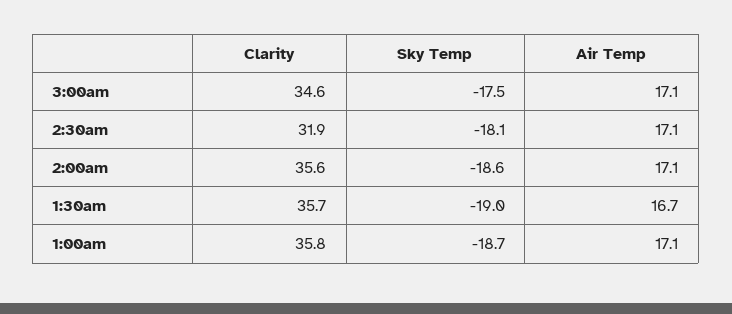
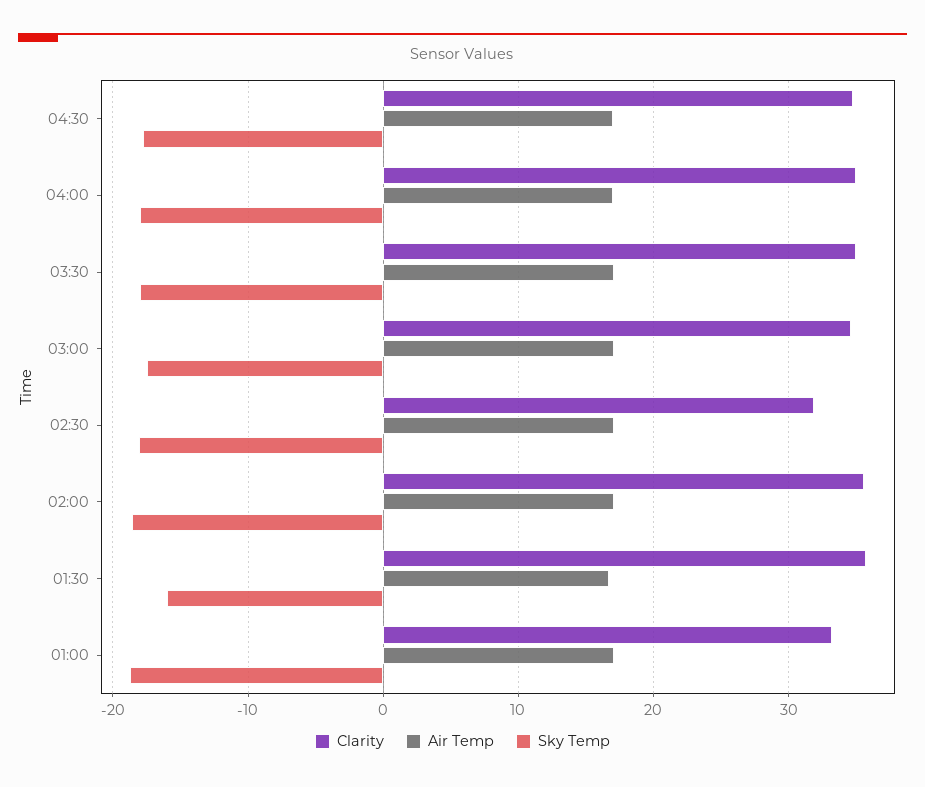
Sky Temp, 1:30am: -19 -> -16
Clarity, 1:00am: 35.8 -> 33
Clarity, 04:30: none -> 35
Air Temp, 04:30: none -> 17
Sky Temp, 04:30: none -> -18
Clarity, 04:00: none -> 35
Air Temp, 04:00: none -> 17
Sky Temp, 04:00: none -> -18
Clarity, 03:30: none -> 35
Air Temp, 03:30: none -> 17
Sky Temp, 03:30: none -> -18

